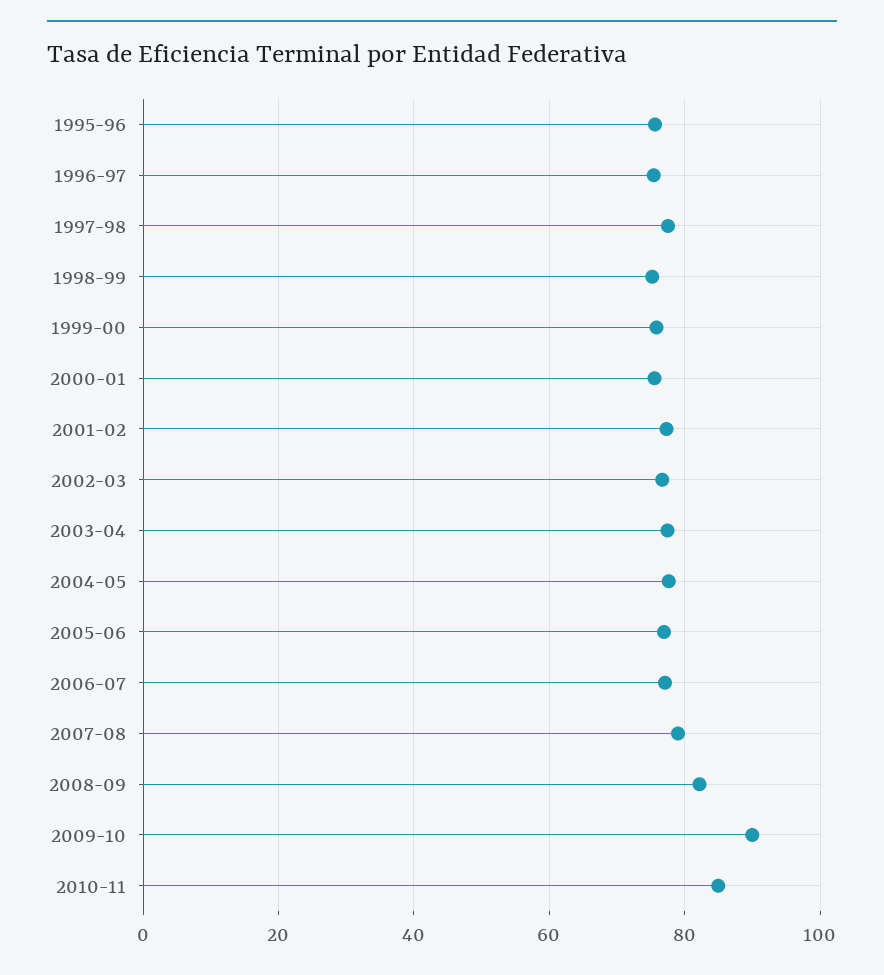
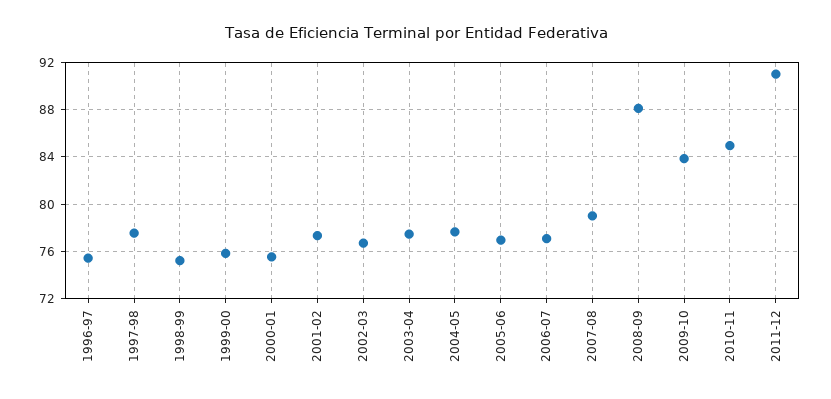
1995-96: 76 -> none
2008-09: 82 -> 88
2009-10: 90 -> 84
2011-12: none -> 91

